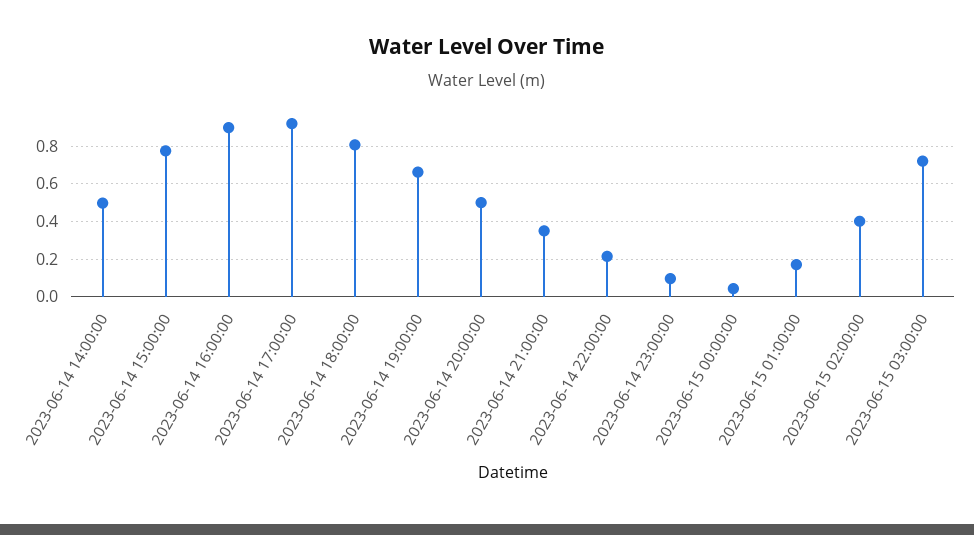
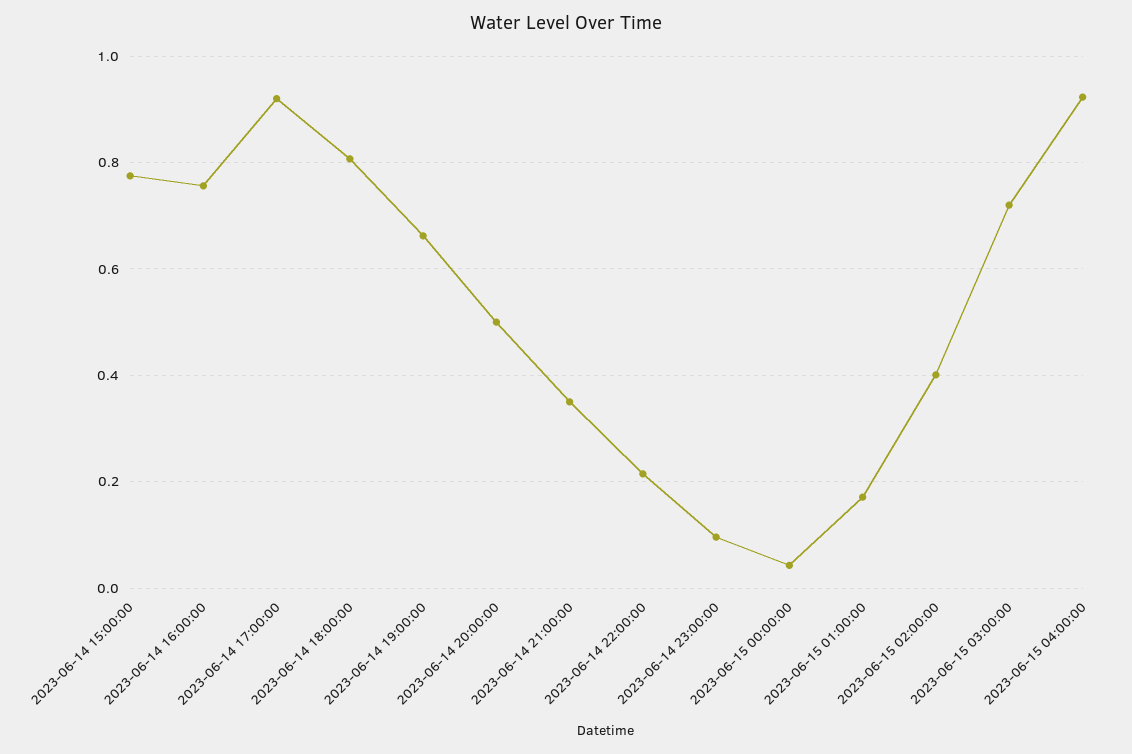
2023-06-14 14:00:00: 0.5 -> none
2023-06-14 16:00:00: 0.9 -> 0.76
2023-06-15 04:00:00: none -> 0.92

